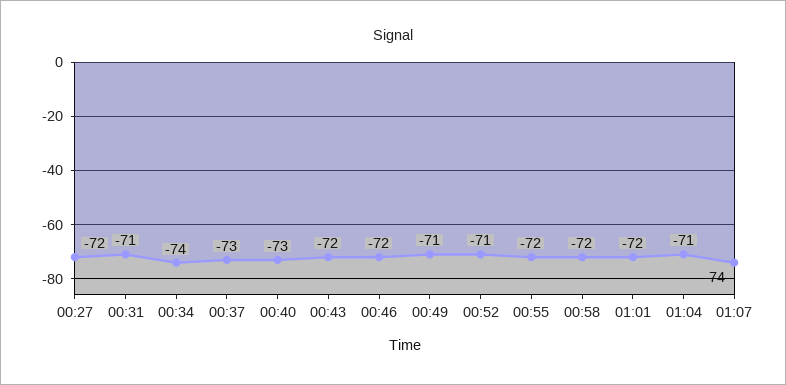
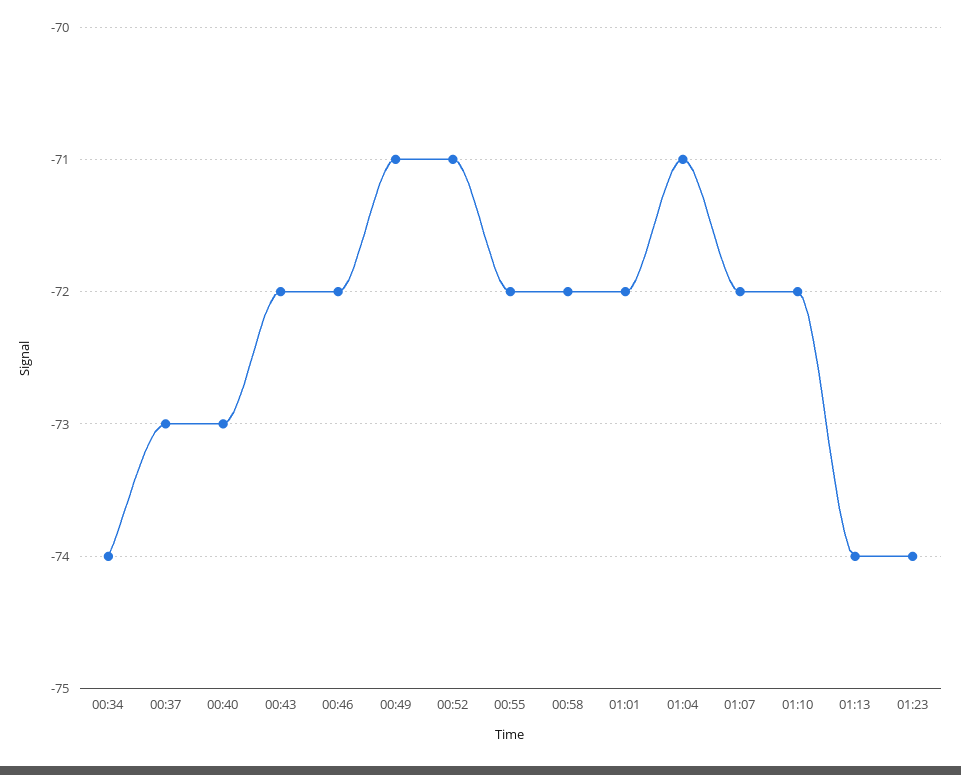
00:27: -72 -> none
00:31: -71 -> none
01:07: -74 -> -72
01:10: none -> -72
01:13: none -> -74
01:23: none -> -74

